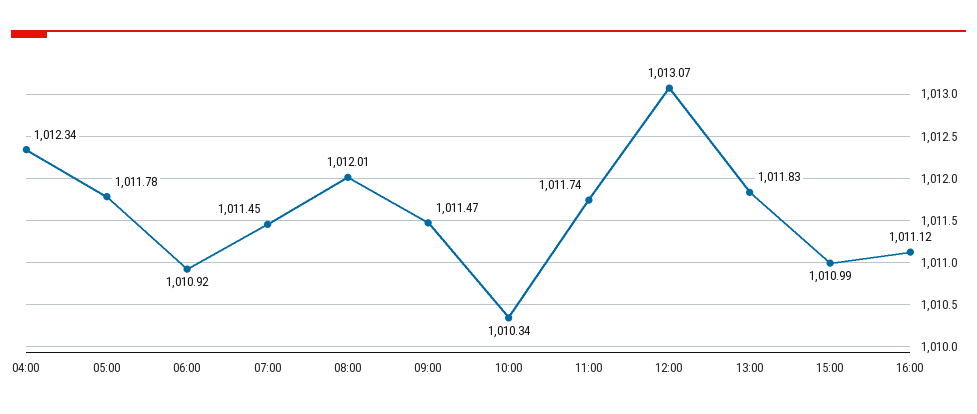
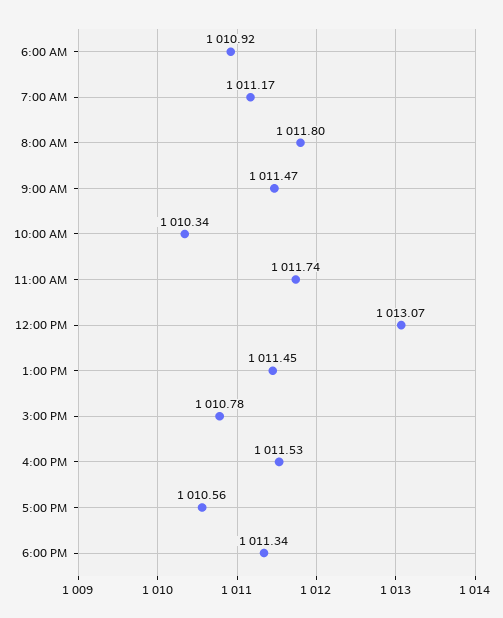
04:00: 1012.34 -> none
05:00: 1011.78 -> none
07:00: 1011.45 -> 1011.17
08:00: 1012.01 -> 1011.8
13:00: 1011.83 -> 1011.45
15:00: 1010.99 -> 1010.78
16:00: 1011.12 -> 1011.53
5:00 PM: none -> 1010.56
6:00 PM: none -> 1011.34

